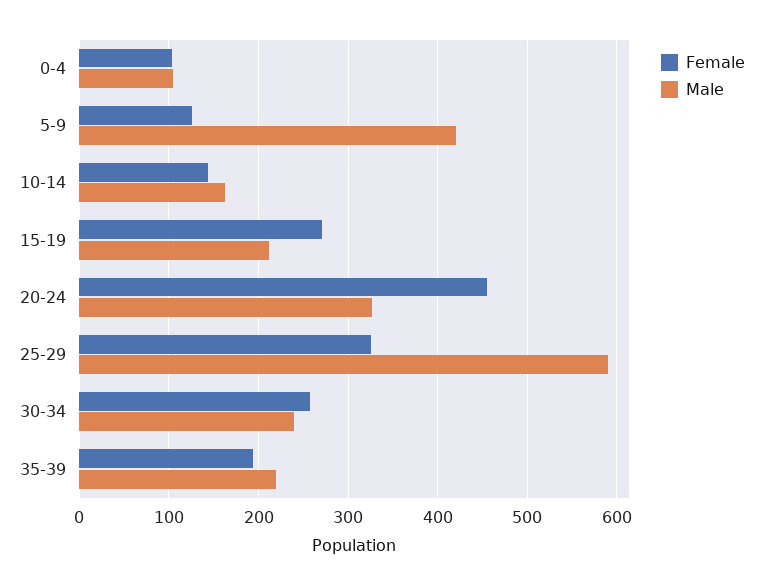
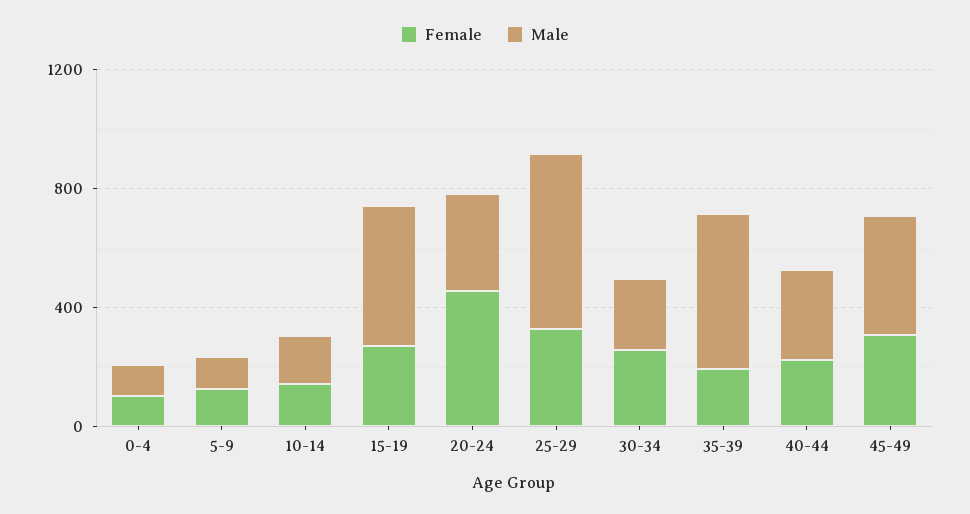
Male, 5-9: 420 -> 100
Male, 15-19: 210 -> 500
Male, 35-39: 220 -> 500
Female, 40-44: none -> 200
Male, 40-44: none -> 300
Female, 45-49: none -> 300
Male, 45-49: none -> 400

